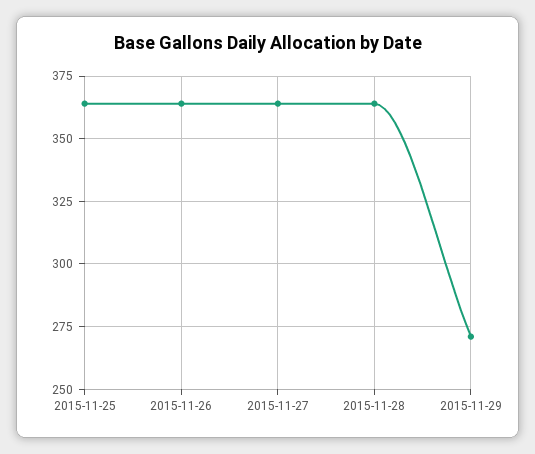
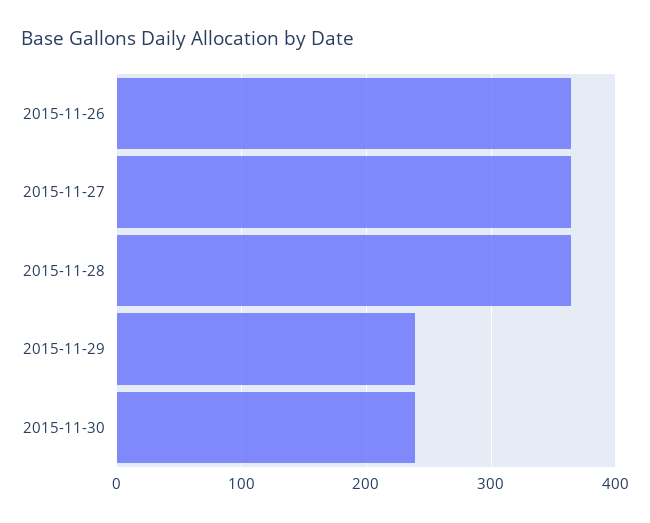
2015-11-25: 365 -> none
2015-11-29: 270 -> 240
2015-11-30: none -> 240

